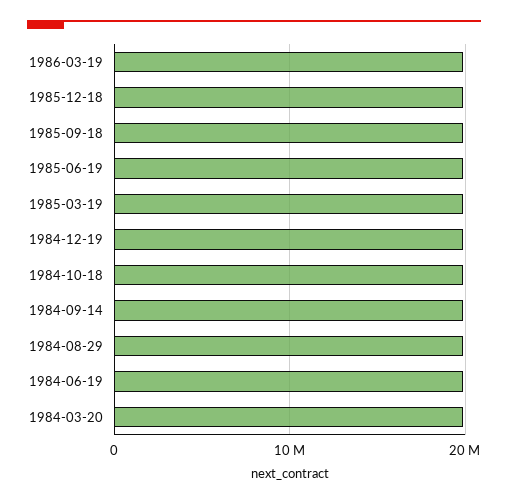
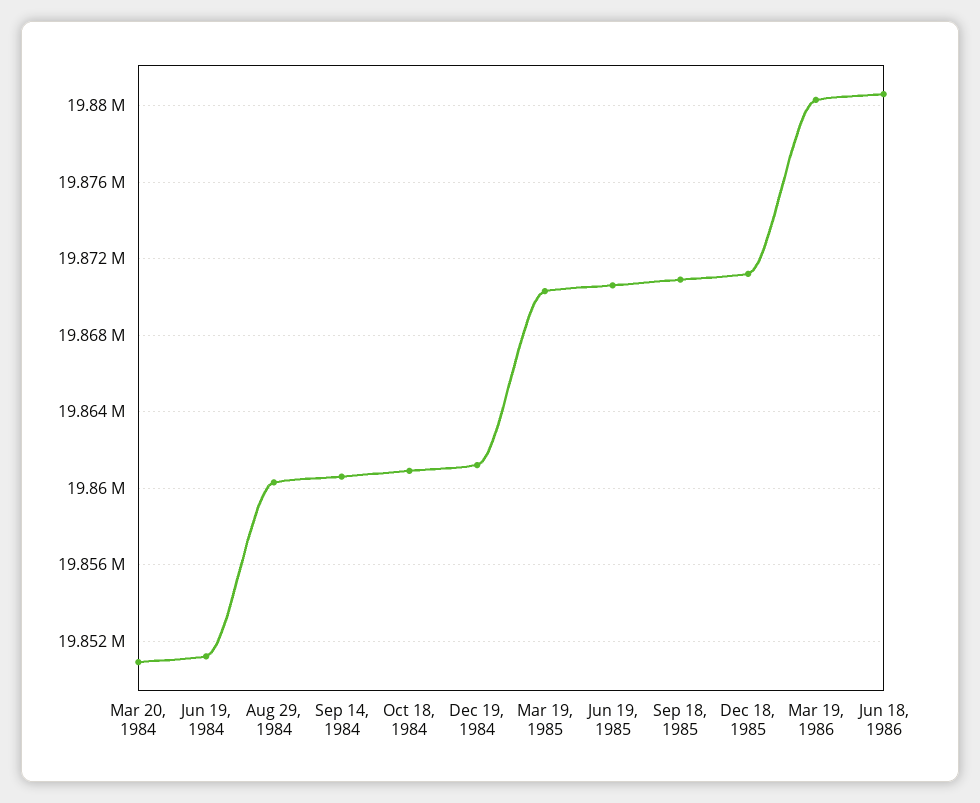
Jun 18, 1986: none -> 19880500

